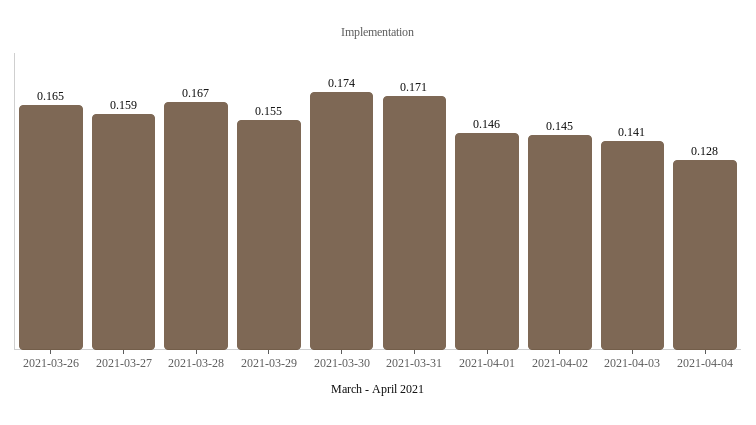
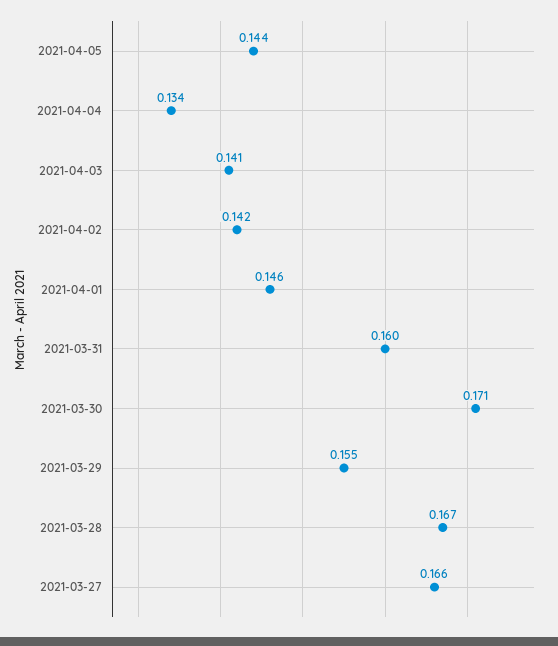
2021-03-26: 0.165 -> none
2021-03-27: 0.159 -> 0.166
2021-03-30: 0.174 -> 0.171
2021-03-31: 0.171 -> 0.16
2021-04-02: 0.145 -> 0.142
2021-04-04: 0.128 -> 0.134
2021-04-05: none -> 0.144

